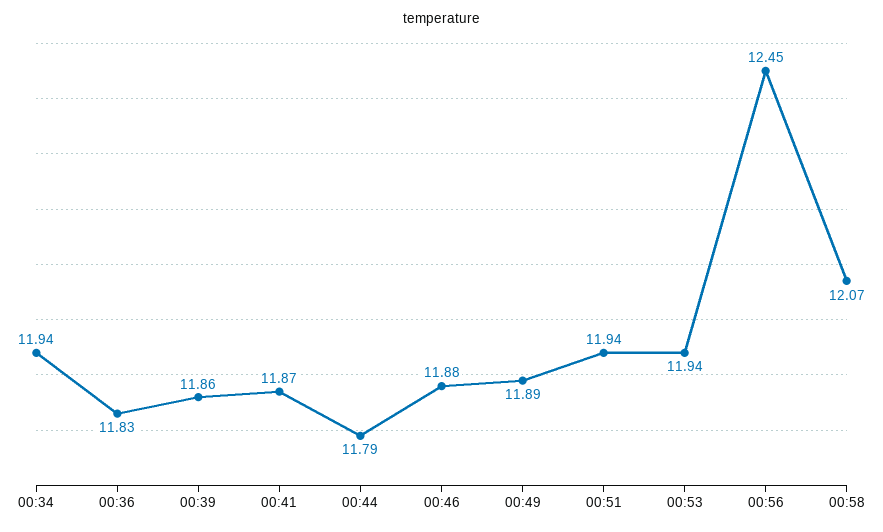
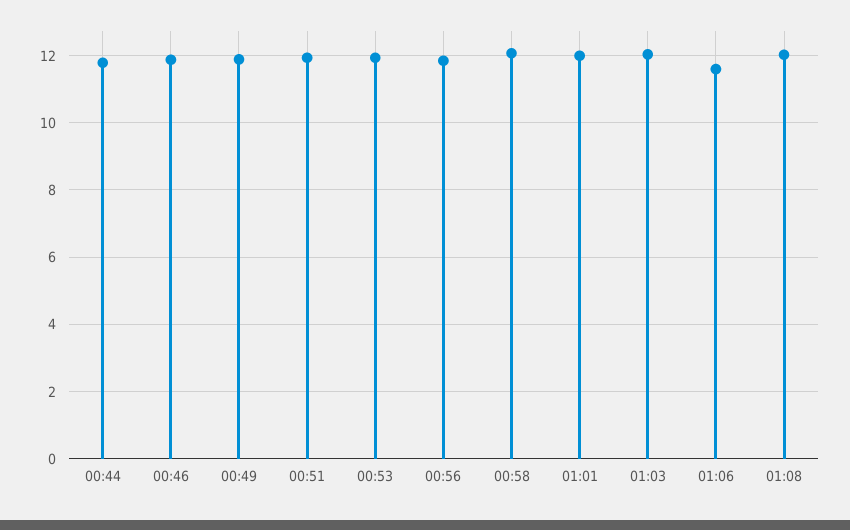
00:34: 11.94 -> none
00:36: 11.83 -> none
00:39: 11.86 -> none
00:41: 11.87 -> none
00:56: 12.45 -> 11.8
01:01: none -> 12
01:03: none -> 12
01:06: none -> 11.6
01:08: none -> 12

